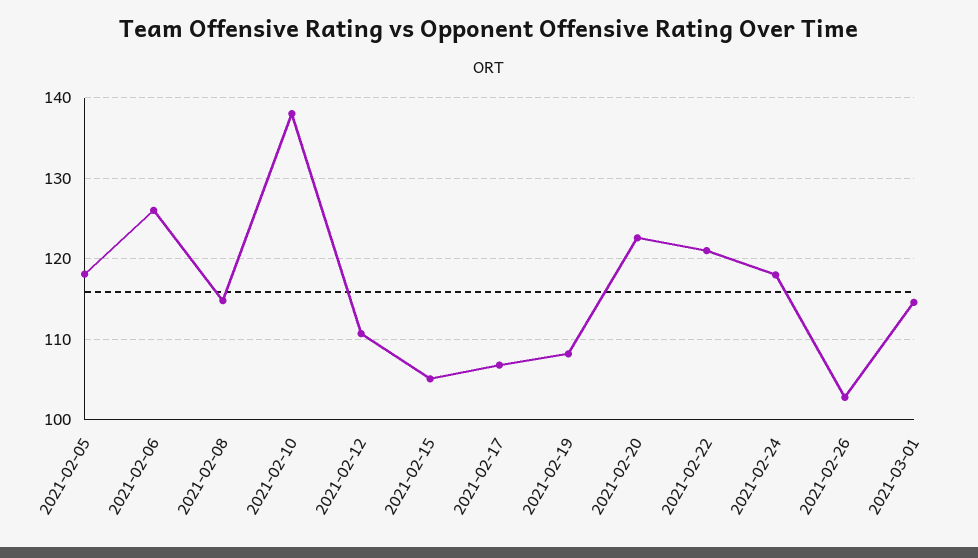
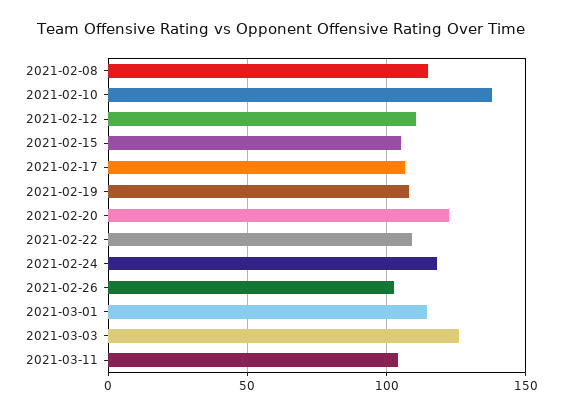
2021-02-05: 118 -> none
2021-02-06: 126 -> none
2021-02-22: 121 -> 110
2021-03-03: none -> 125
2021-03-11: none -> 105

